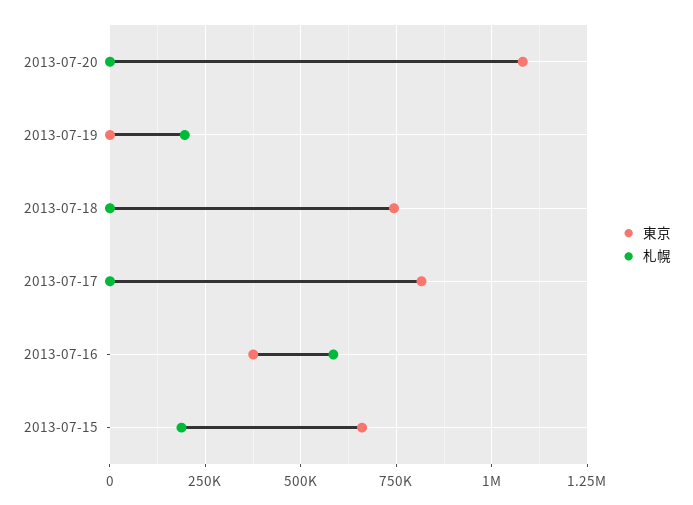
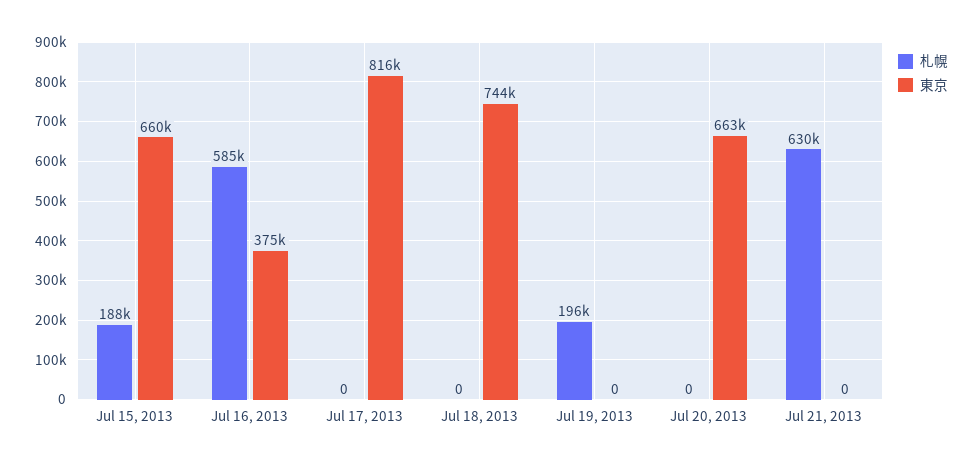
東京, 2013-07-20: 1075000 -> 663000
札幌, Jul 21, 2013: none -> 630000
東京, Jul 21, 2013: none -> 0

